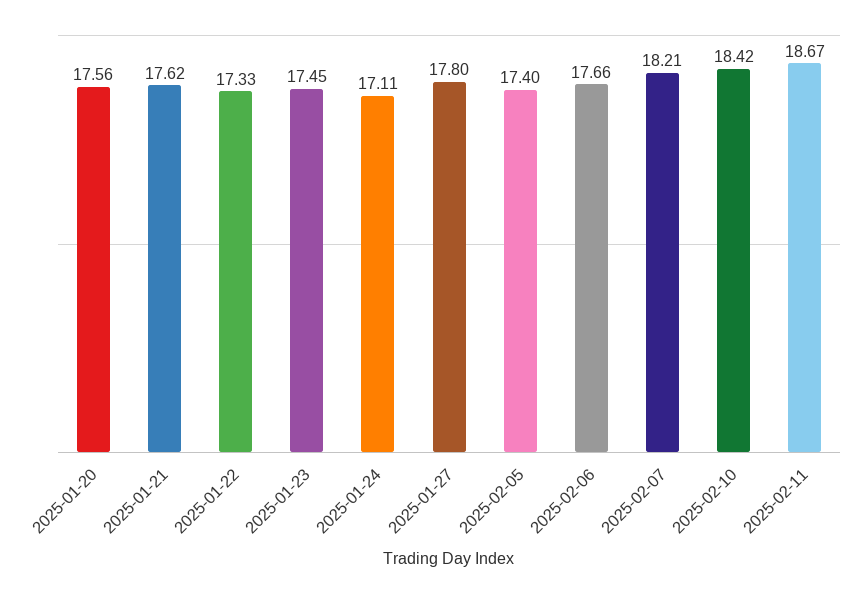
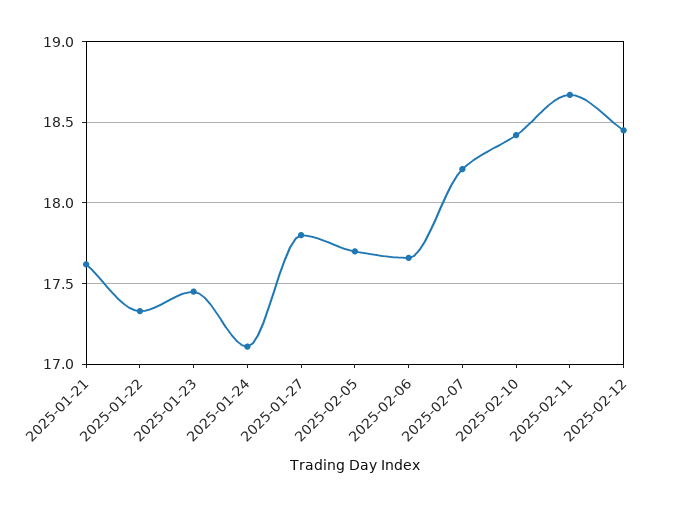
2025-01-20: 17.56 -> none
2025-02-05: 17.4 -> 17.7
2025-02-12: none -> 18.45

